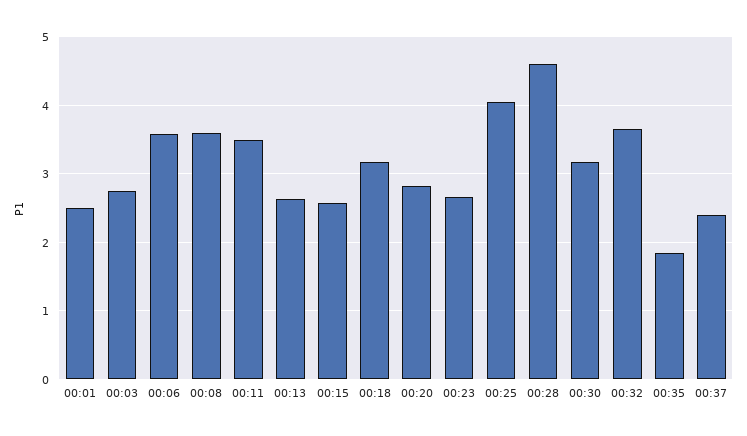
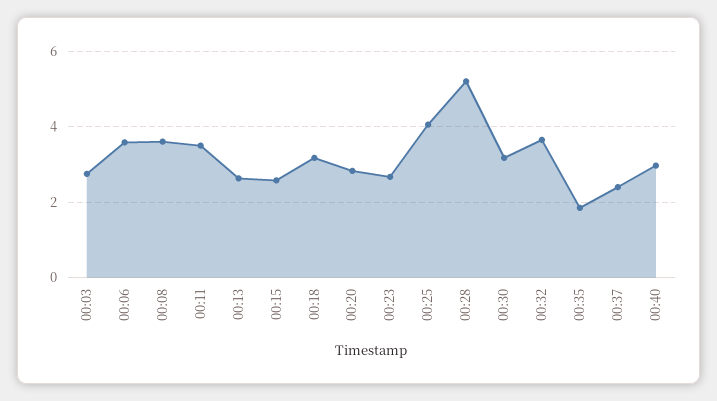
00:01: 2.5 -> none
00:28: 4.6 -> 5.2
00:40: none -> 3

